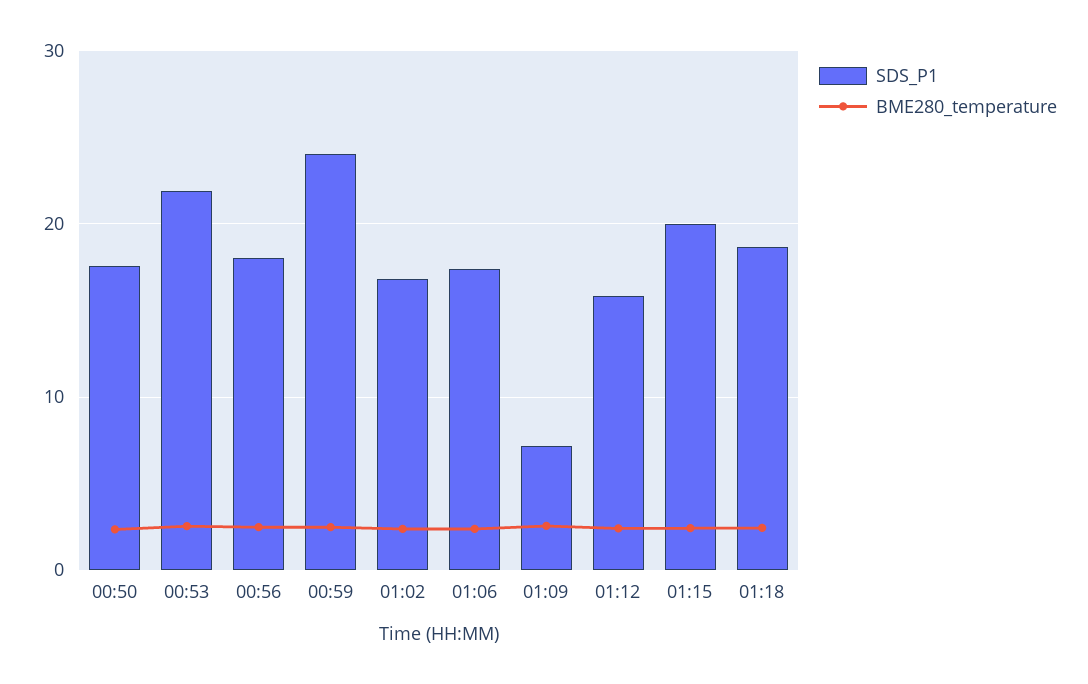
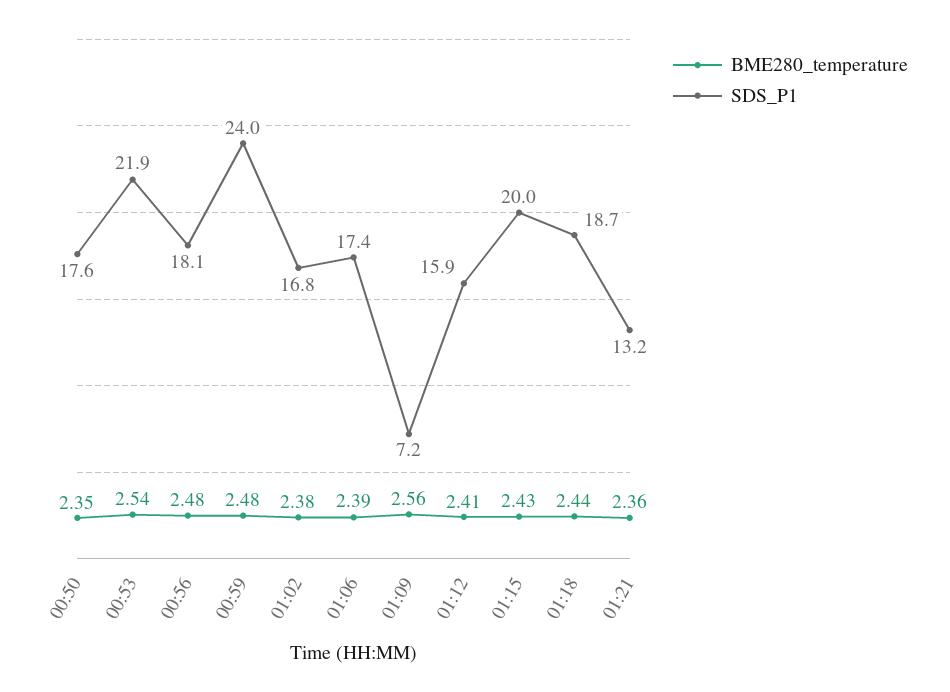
BME280_temperature, 01:21: none -> 2.36
SDS_P1, 01:21: none -> 13.2

